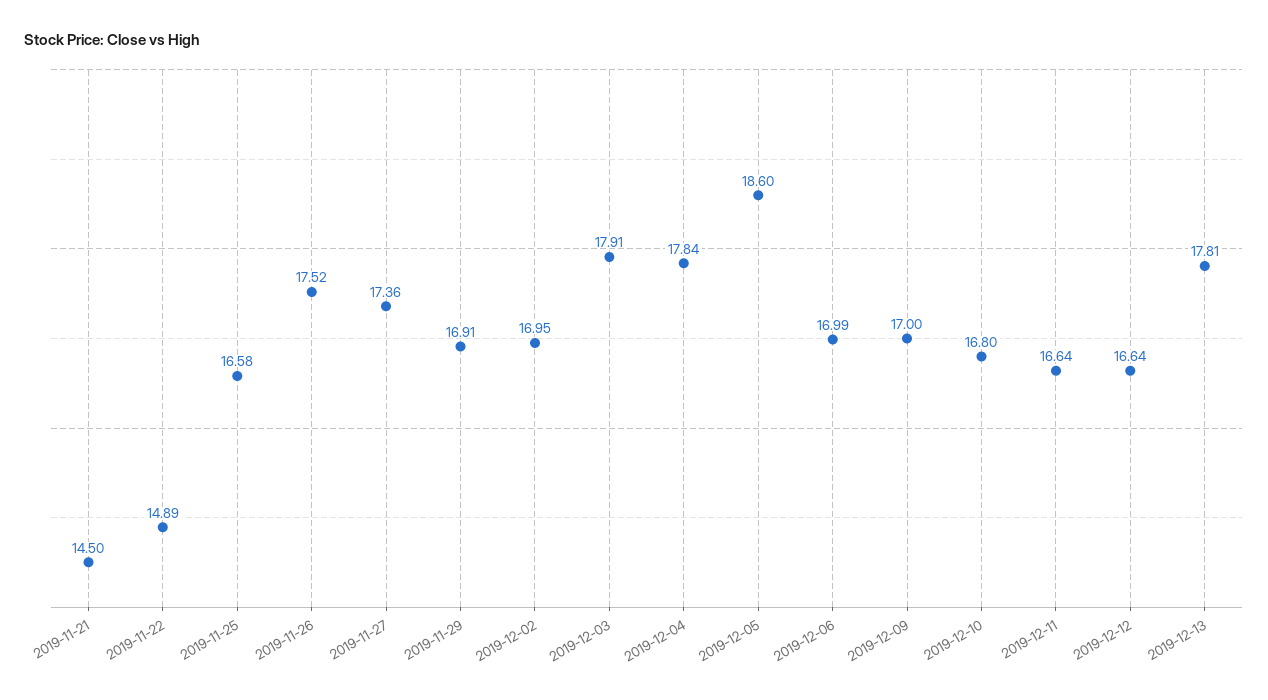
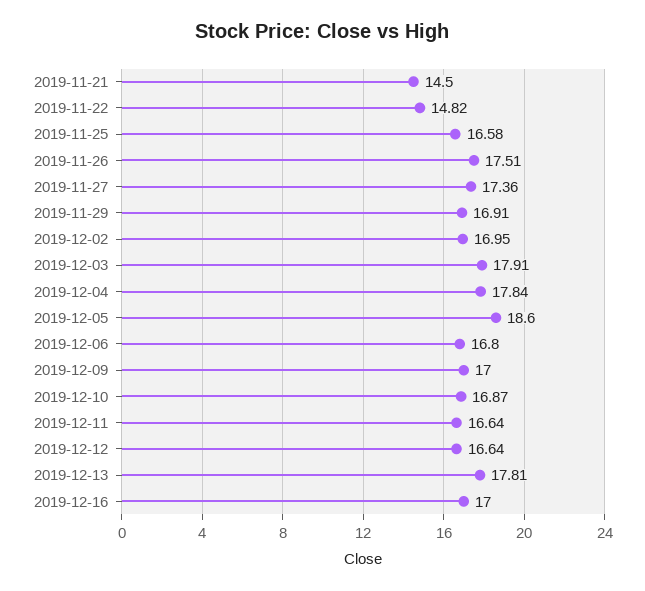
2019-11-22: 14.89 -> 14.82
2019-11-26: 17.52 -> 17.51
2019-12-06: 16.99 -> 16.8
2019-12-10: 16.8 -> 16.87
2019-12-16: none -> 17

